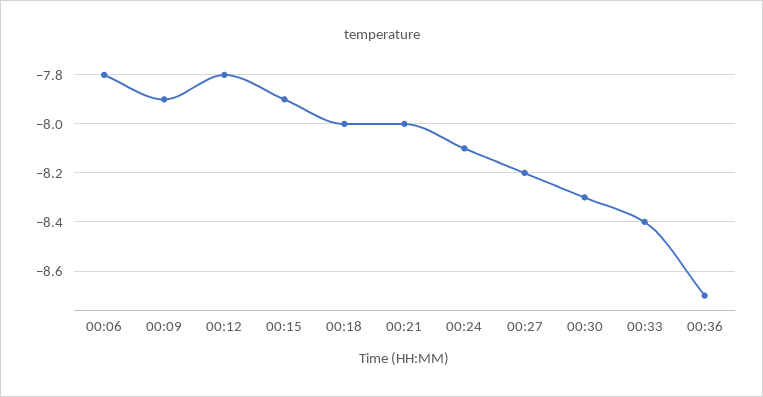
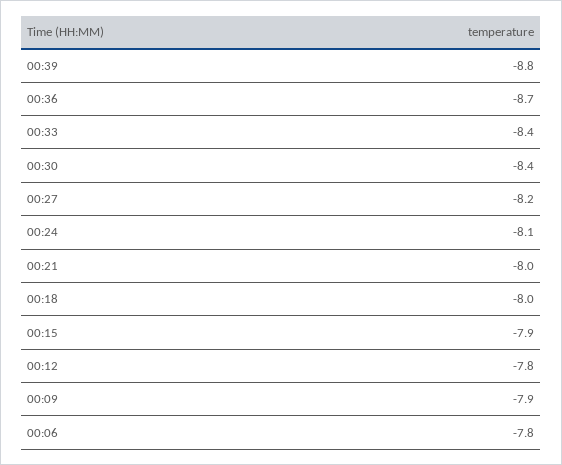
00:30: -8.3 -> -8.4
00:39: none -> -8.8

